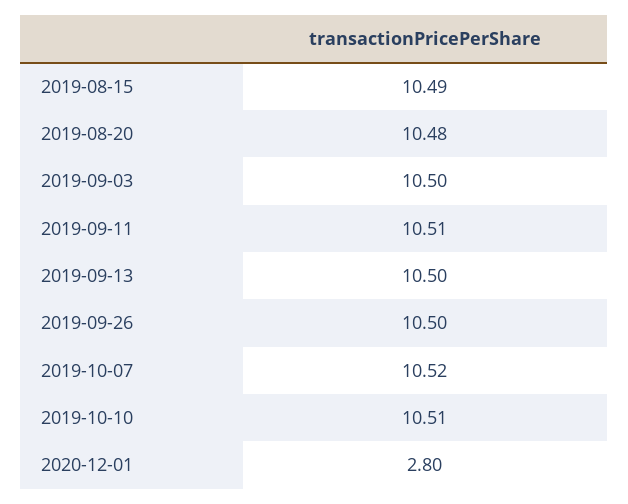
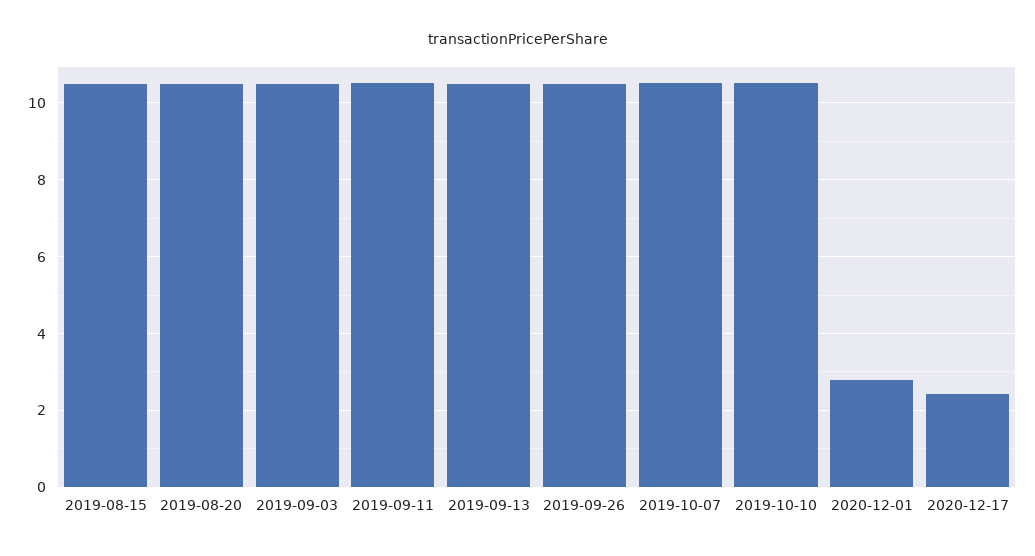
2020-12-17: none -> 2.4

